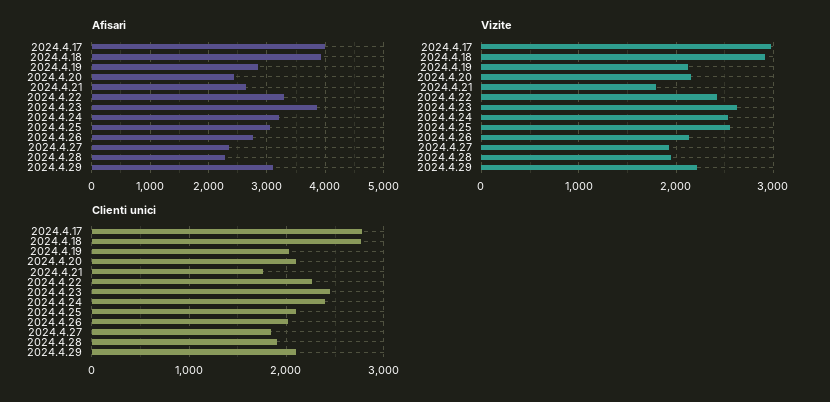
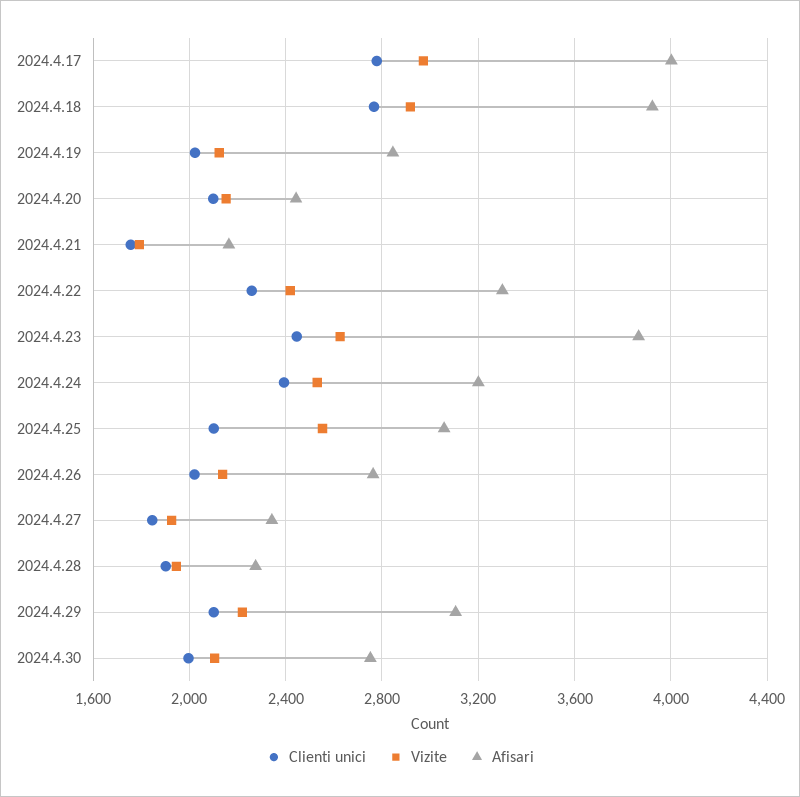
Afisari, 2024.4.21: 2600 -> 2150
Clienti unici, 2024.4.30: none -> 2000
Vizite, 2024.4.30: none -> 2100
Afisari, 2024.4.30: none -> 2750

